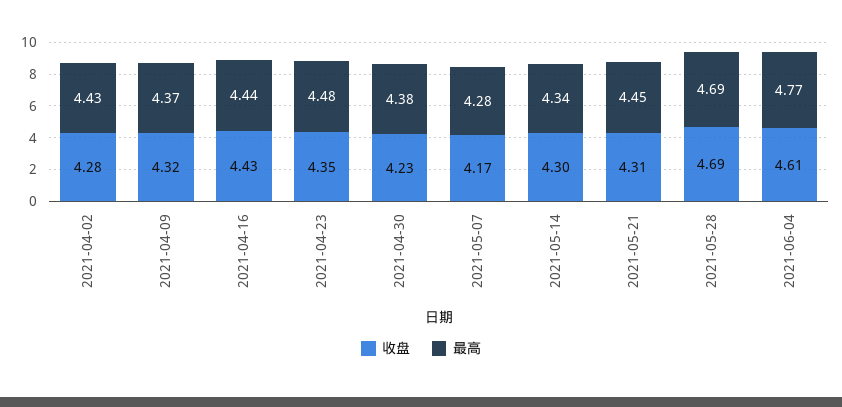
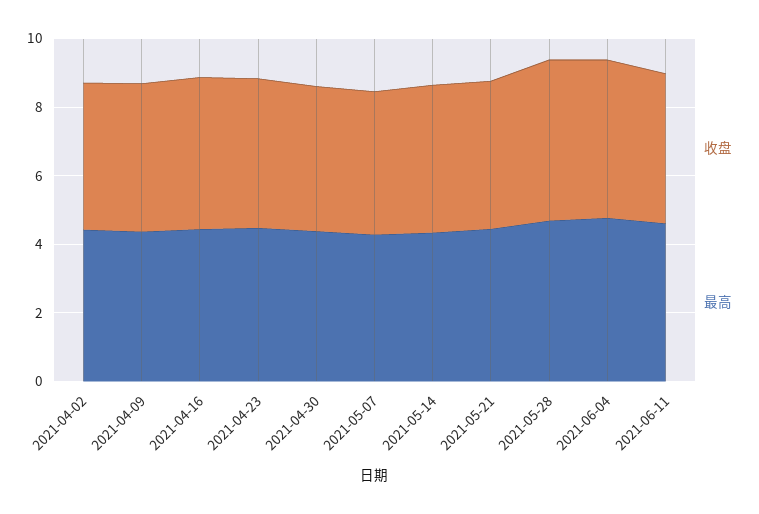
收盘, 2021-06-11: none -> 4.5
最高, 2021-06-11: none -> 4.5

